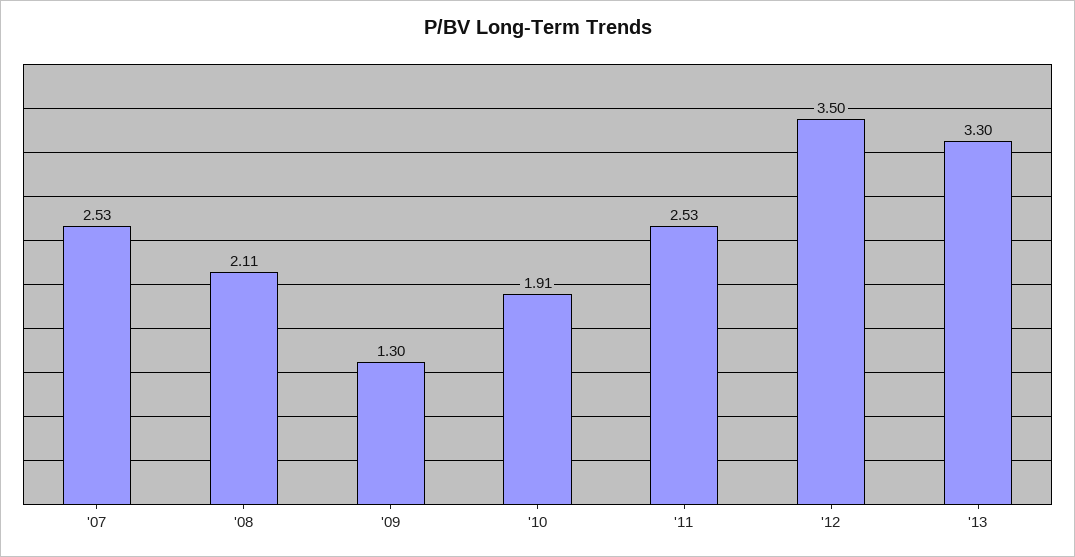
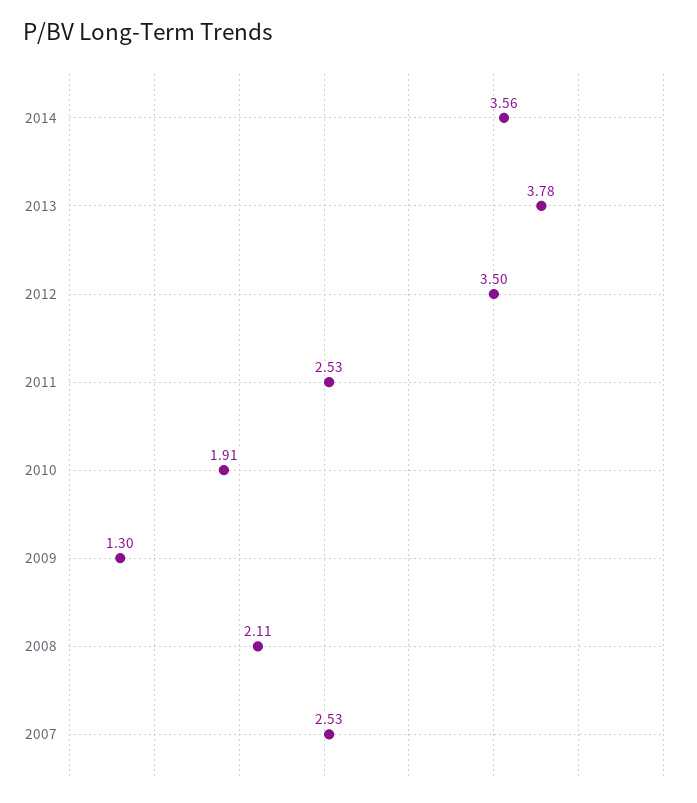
'13: 3.3 -> 3.78
2014: none -> 3.56

